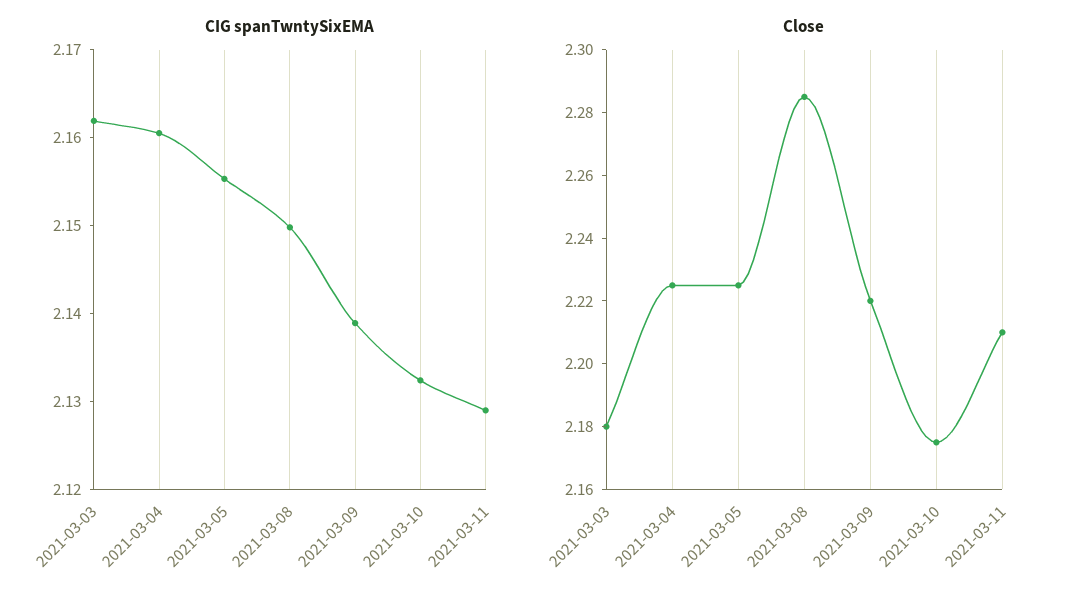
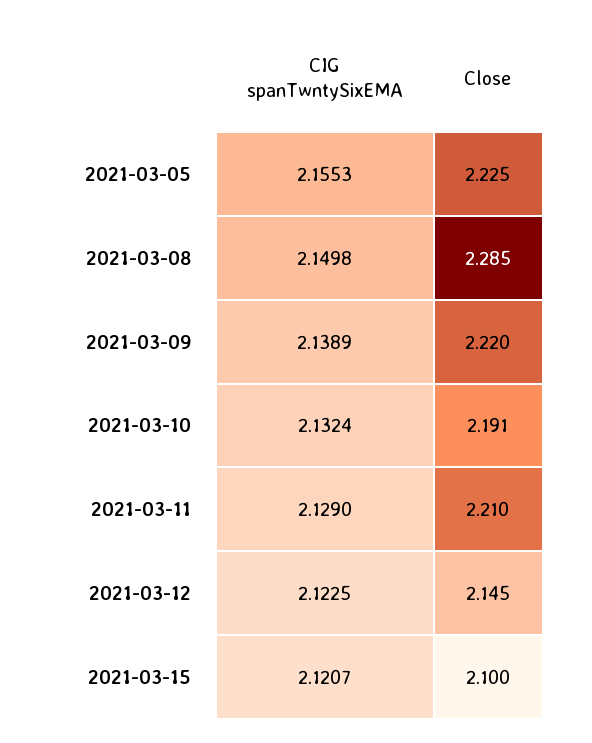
CIG spanTwntySixEMA, 2021-03-03: 2.162 -> none
CIG spanTwntySixEMA, 2021-03-04: 2.16 -> none
Close, 2021-03-03: 2.18 -> none
Close, 2021-03-04: 2.225 -> none
Close, 2021-03-10: 2.175 -> 2.191
CIG spanTwntySixEMA, 2021-03-12: none -> 2.1225
Close, 2021-03-12: none -> 2.145
CIG spanTwntySixEMA, 2021-03-15: none -> 2.1207
Close, 2021-03-15: none -> 2.1

